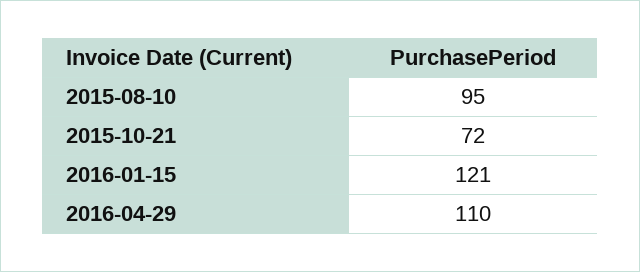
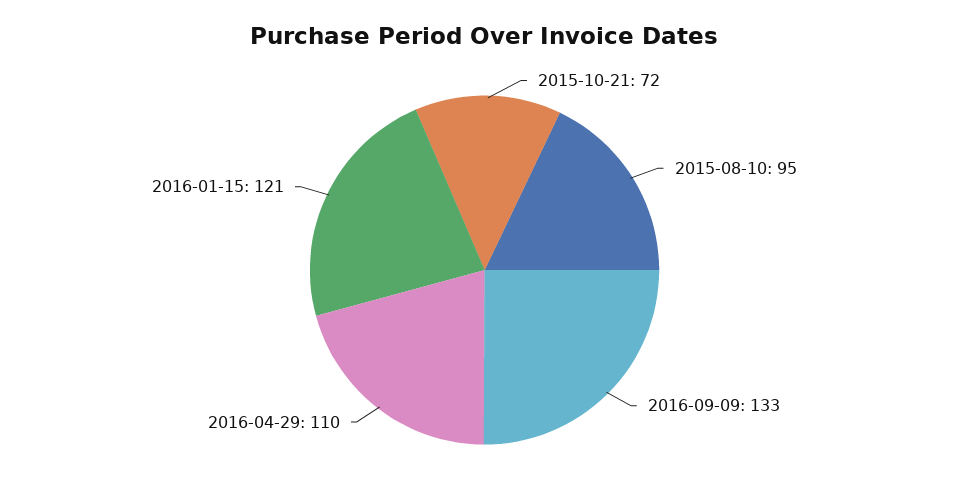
2016-09-09: none -> 133

